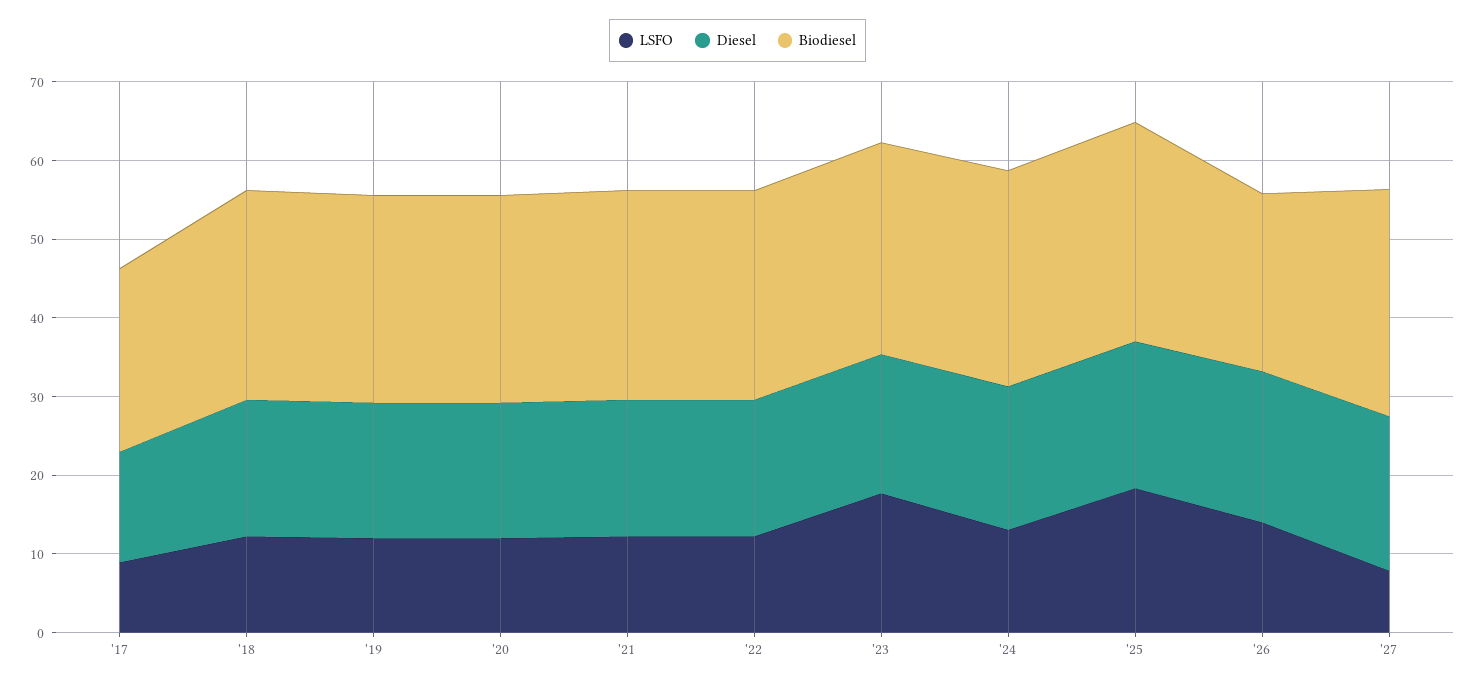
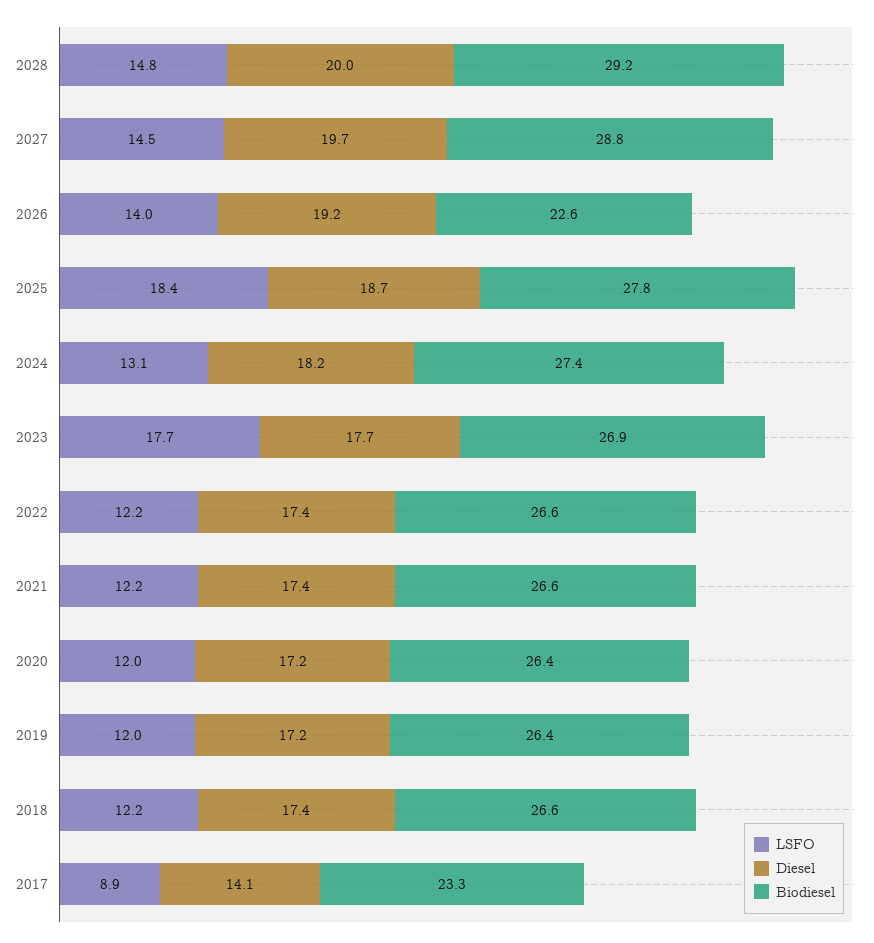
LSFO, '27: 8 -> 14.5
LSFO, 2028: none -> 14.8
Diesel, 2028: none -> 20
Biodiesel, 2028: none -> 29.2

